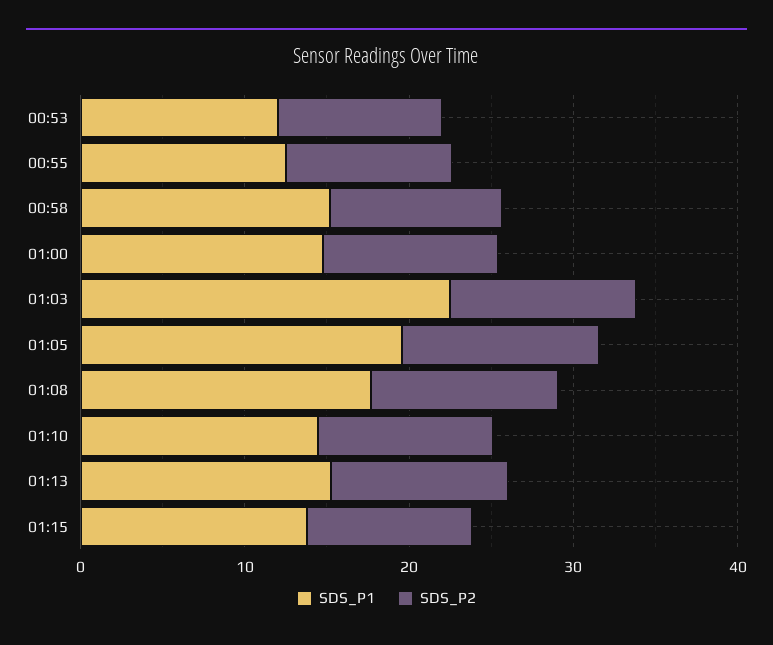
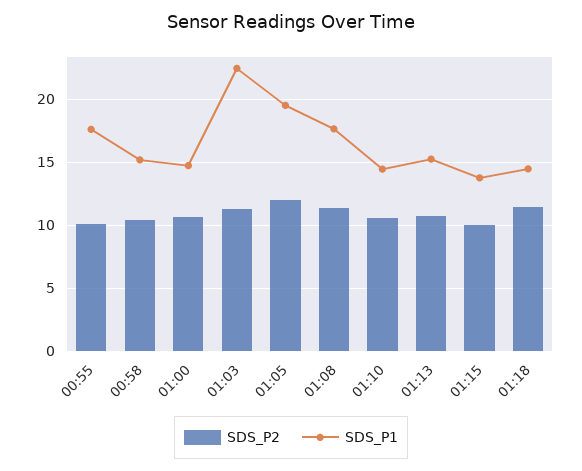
SDS_P1, 00:53: 12 -> none
SDS_P2, 00:53: 10 -> none
SDS_P1, 00:55: 12 -> 17.5
SDS_P2, 01:18: none -> 11.5
SDS_P1, 01:18: none -> 14.5

